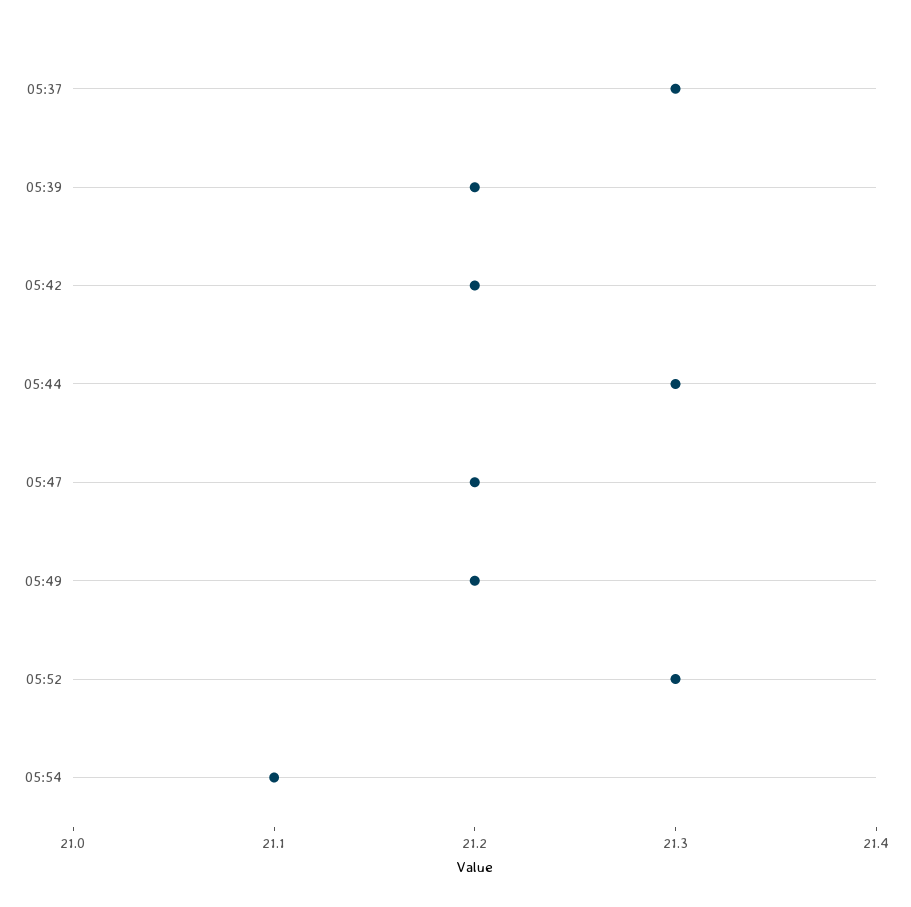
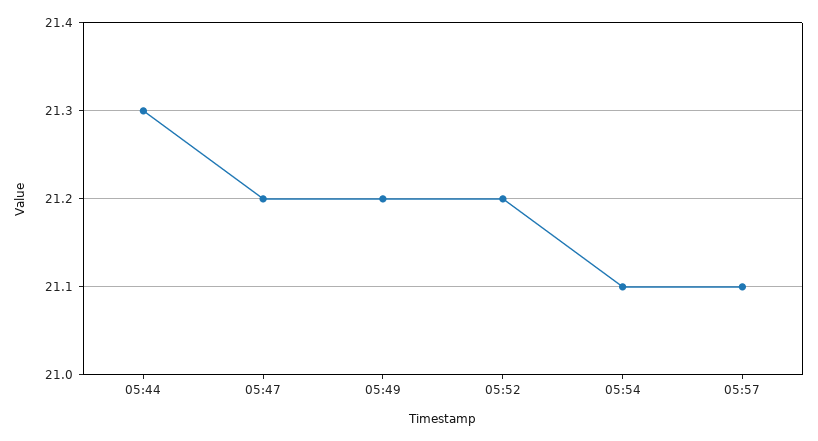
05:37: 21.3 -> none
05:39: 21.2 -> none
05:42: 21.2 -> none
05:52: 21.3 -> 21.2
05:57: none -> 21.1

